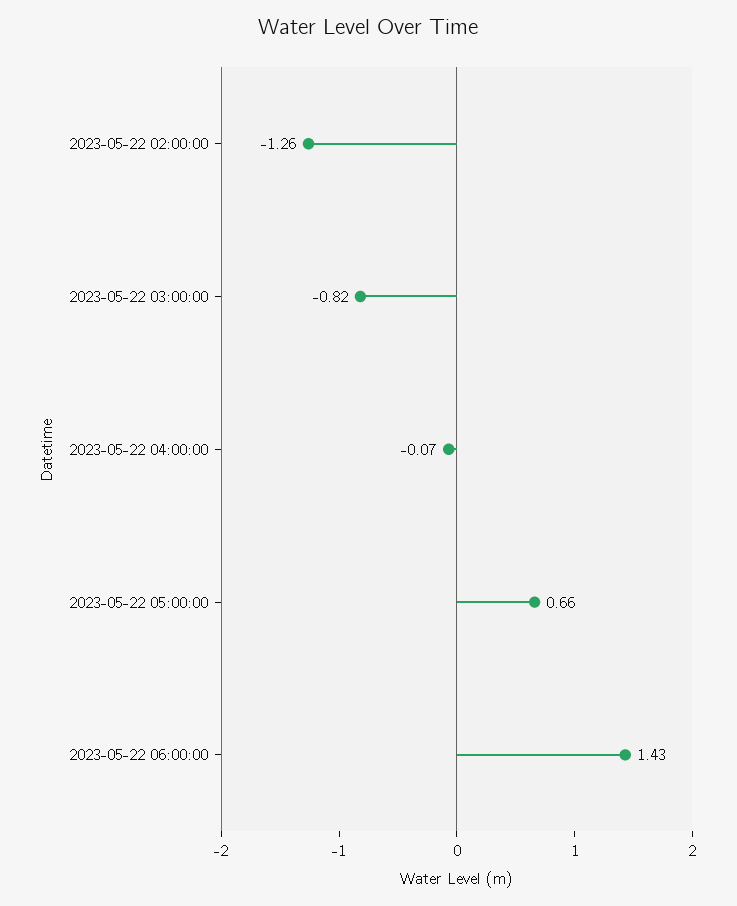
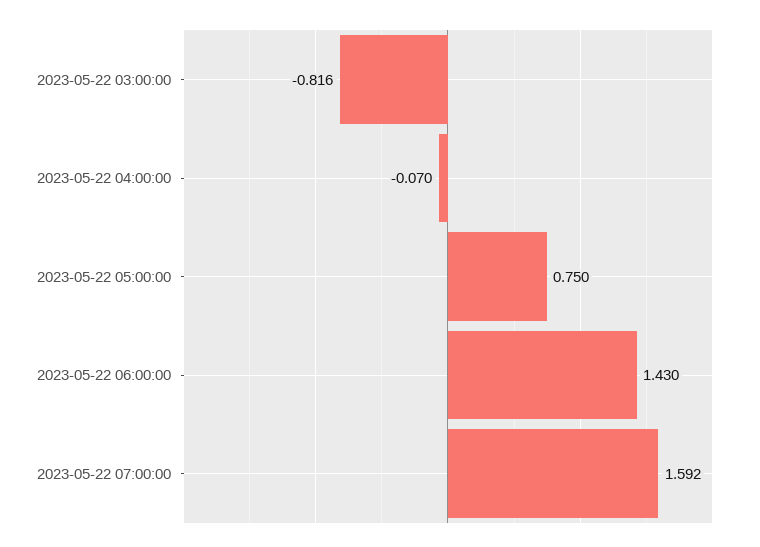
2023-05-22 02:00:00: -1.26 -> none
2023-05-22 05:00:00: 0.66 -> 0.75
2023-05-22 07:00:00: none -> 1.592

